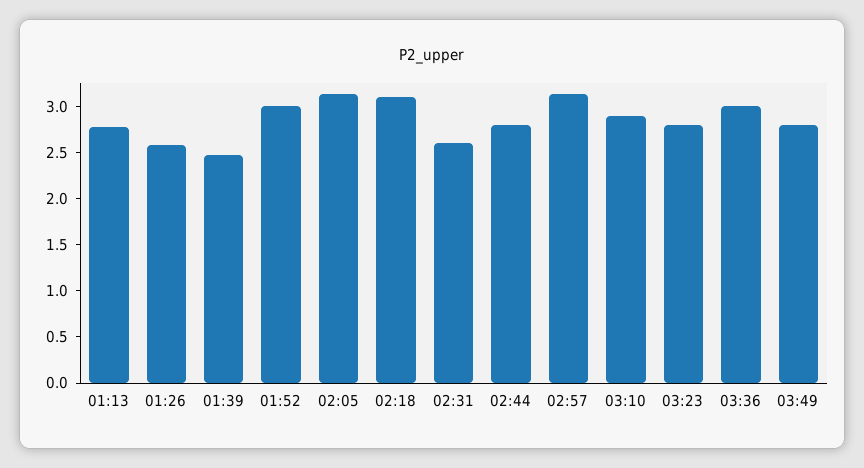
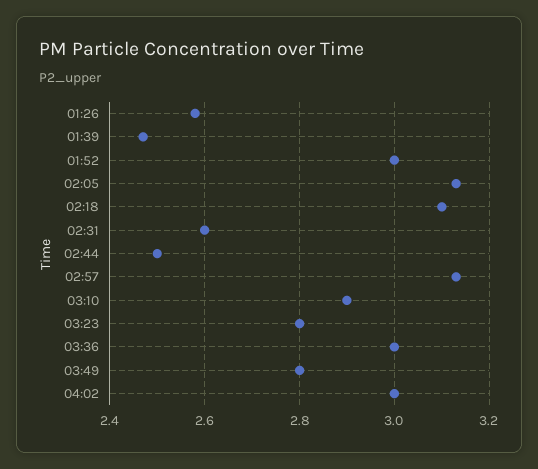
01:13: 2.8 -> none
02:44: 2.8 -> 2.5
04:02: none -> 3

